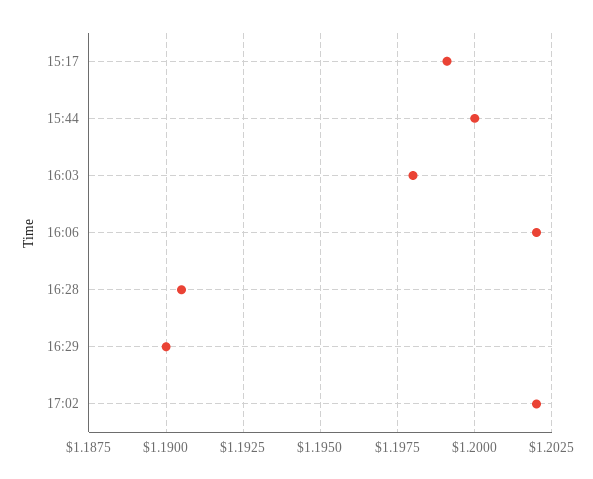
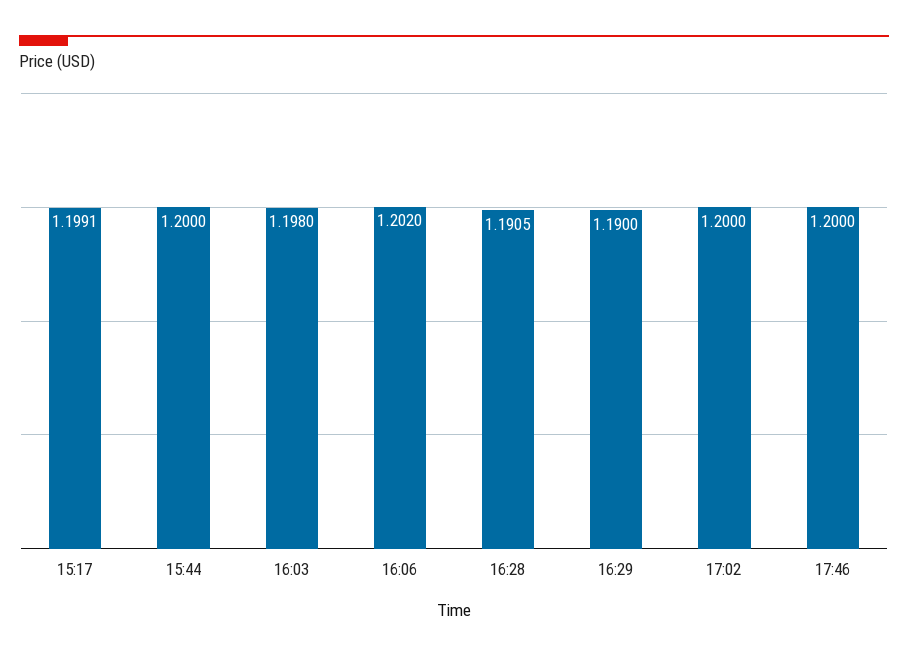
17:02: 1.202 -> 1.2
17:46: none -> 1.2

